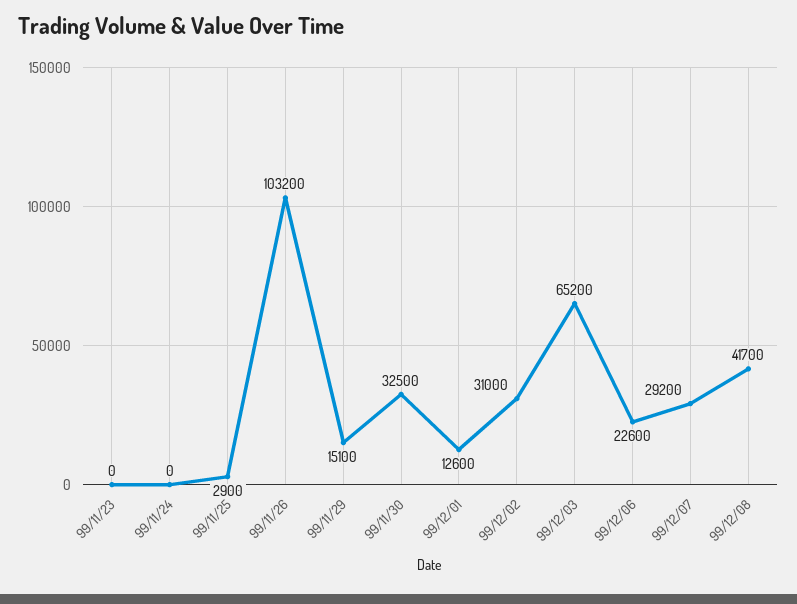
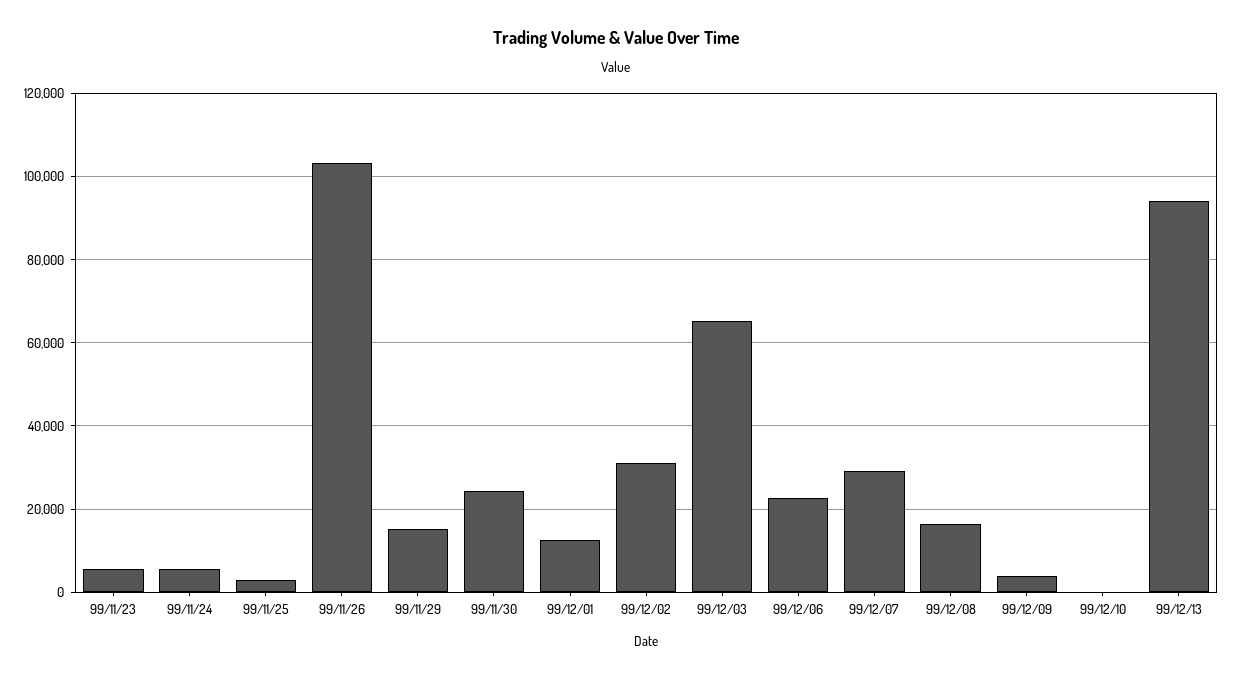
99/11/23: 0 -> 6000
99/11/24: 0 -> 6000
99/11/30: 32500 -> 24000
99/12/08: 41700 -> 16000
99/12/09: none -> 4000
99/12/10: none -> 0
99/12/13: none -> 94000

